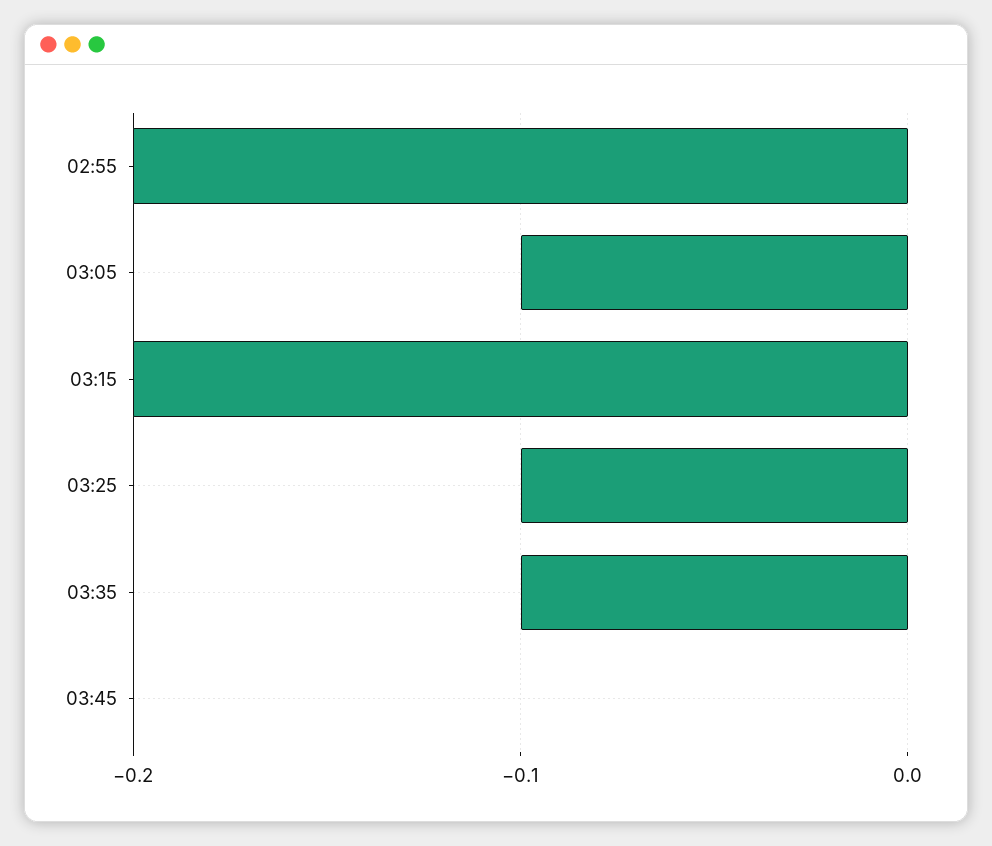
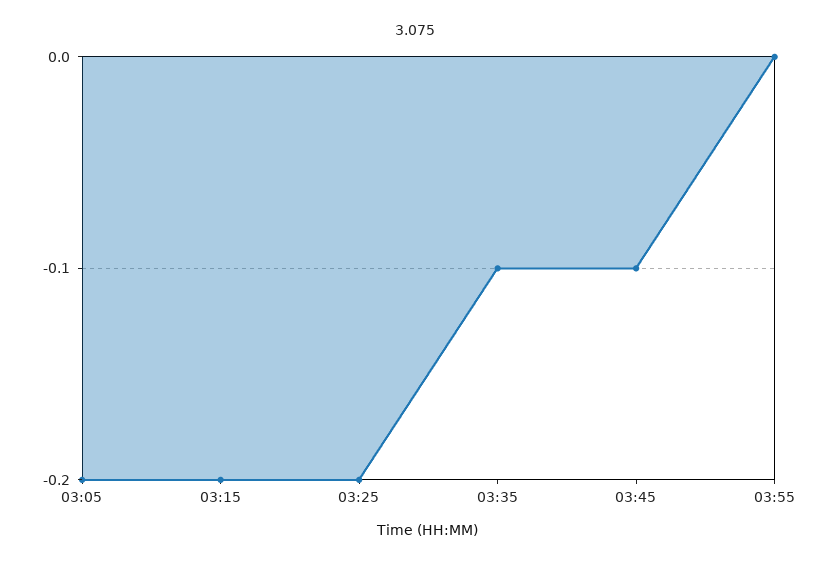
02:55: -0.2 -> none
03:05: -0.1 -> -0.2
03:25: -0.1 -> -0.2
03:45: 0 -> -0.1
03:55: none -> 0

